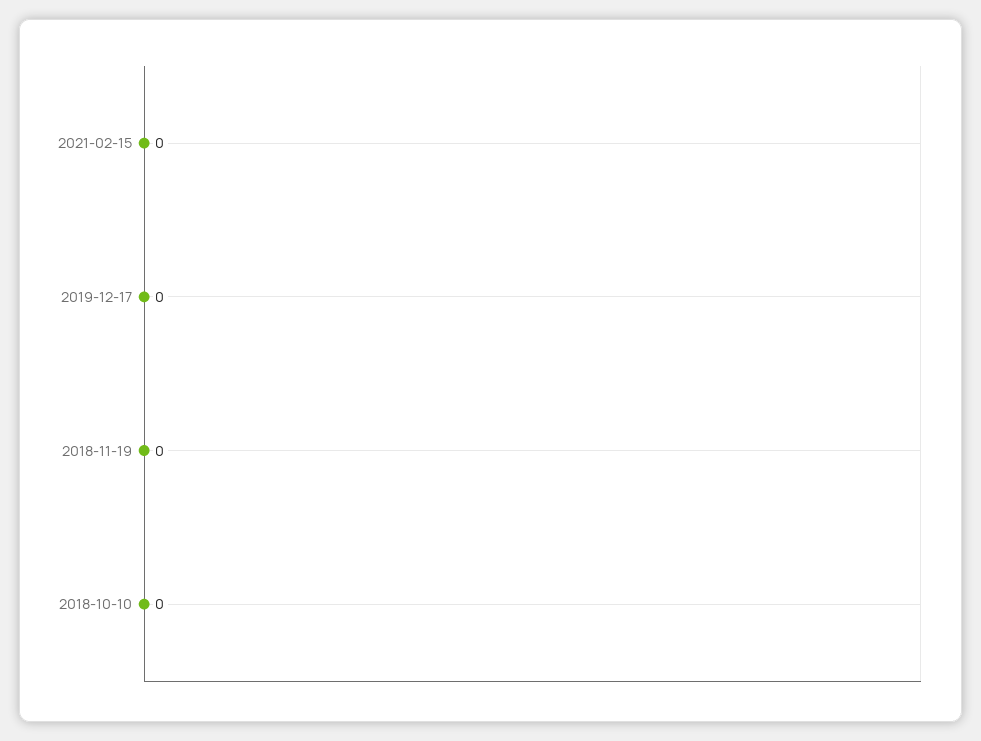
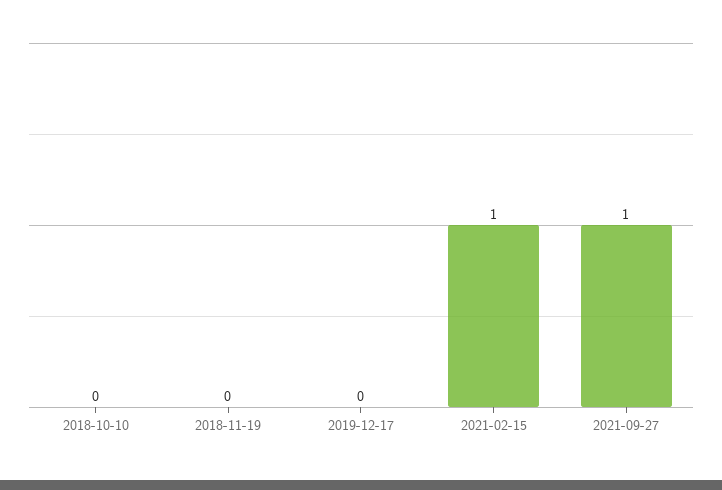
2021-02-15: 0 -> 1
2021-09-27: none -> 1

